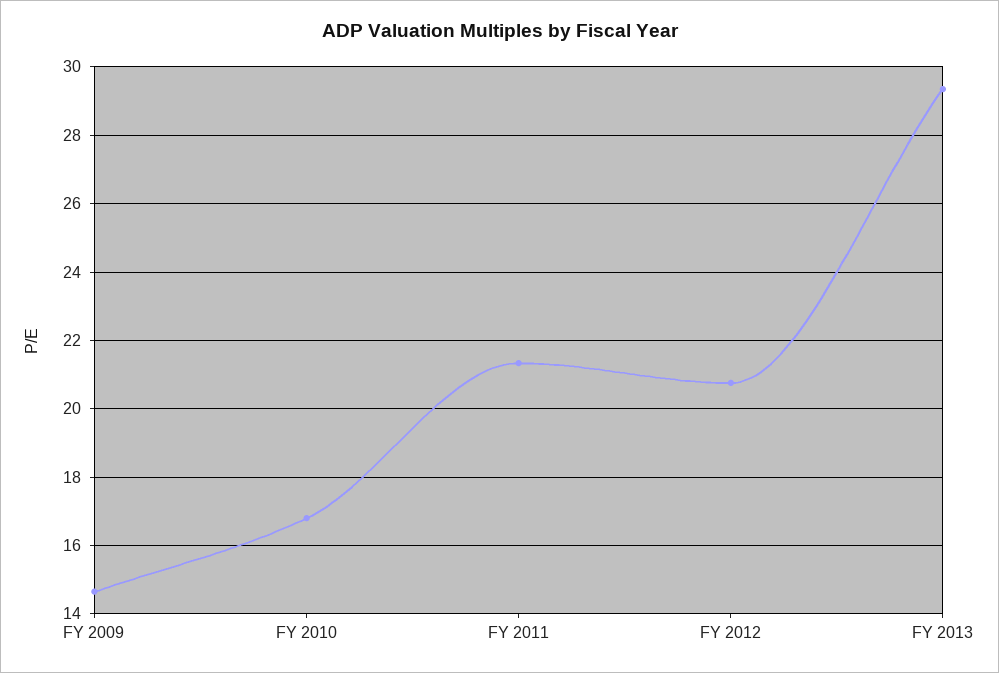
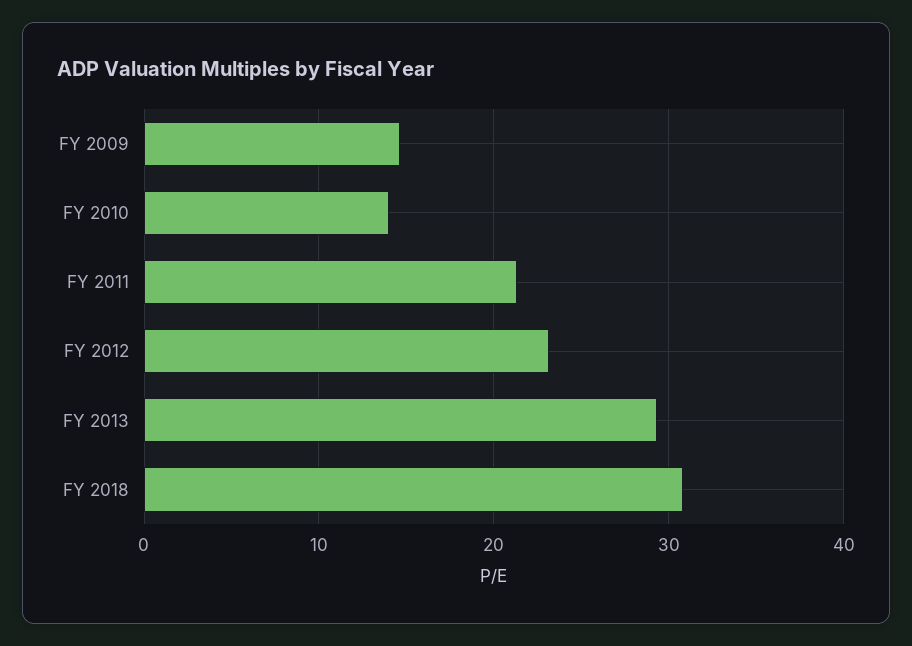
FY 2010: 16.8 -> 14
FY 2012: 20.8 -> 23
FY 2018: none -> 31

